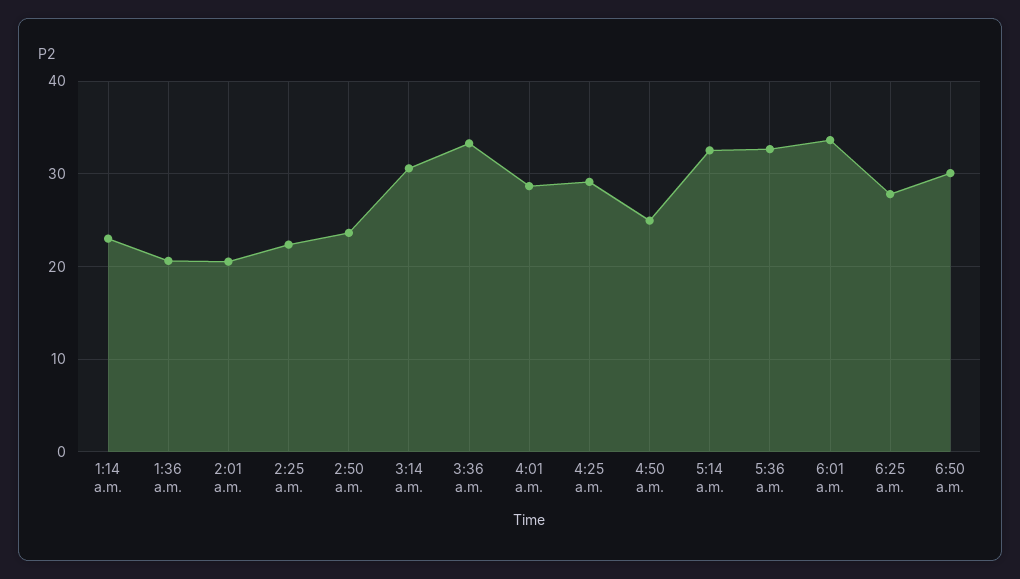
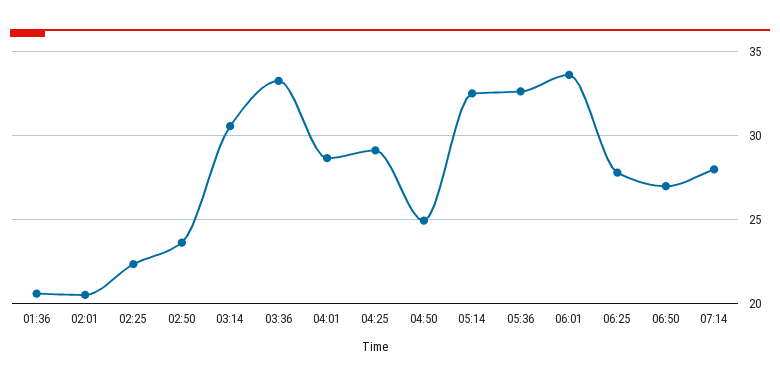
1:14 a.m.: 23 -> none
6:50 a.m.: 30 -> 27
07:14: none -> 28

